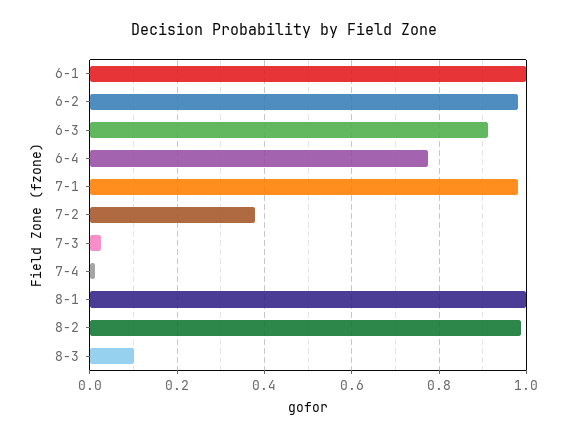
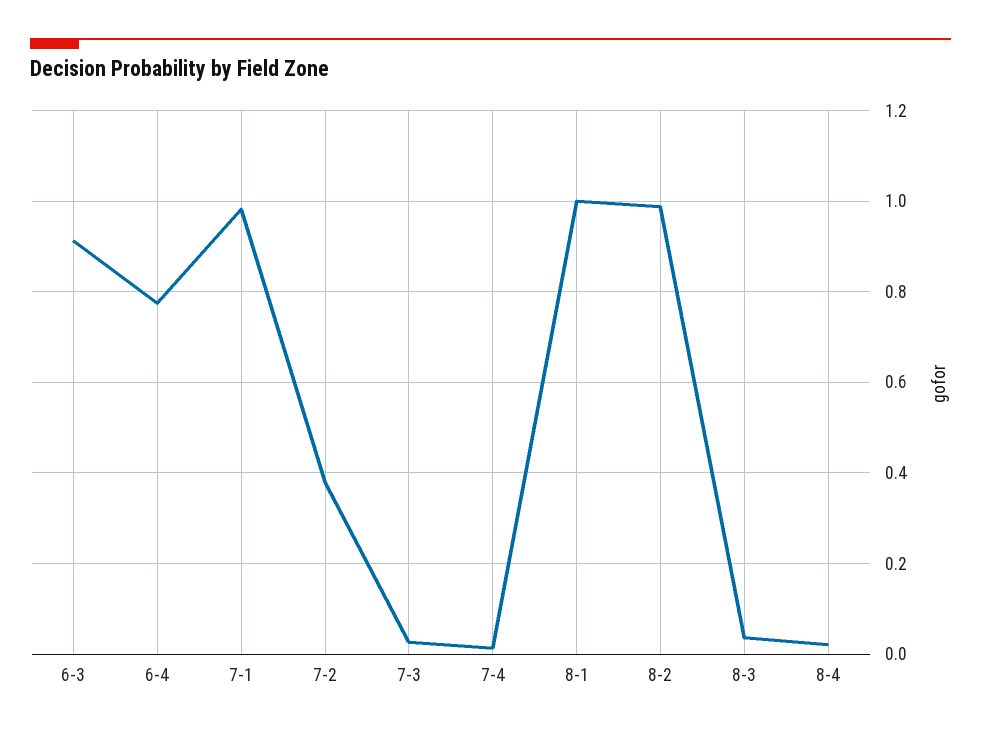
6-1: 1 -> none
6-2: 0.98 -> none
8-3: 0.1 -> 0.04
8-4: none -> 0.02

